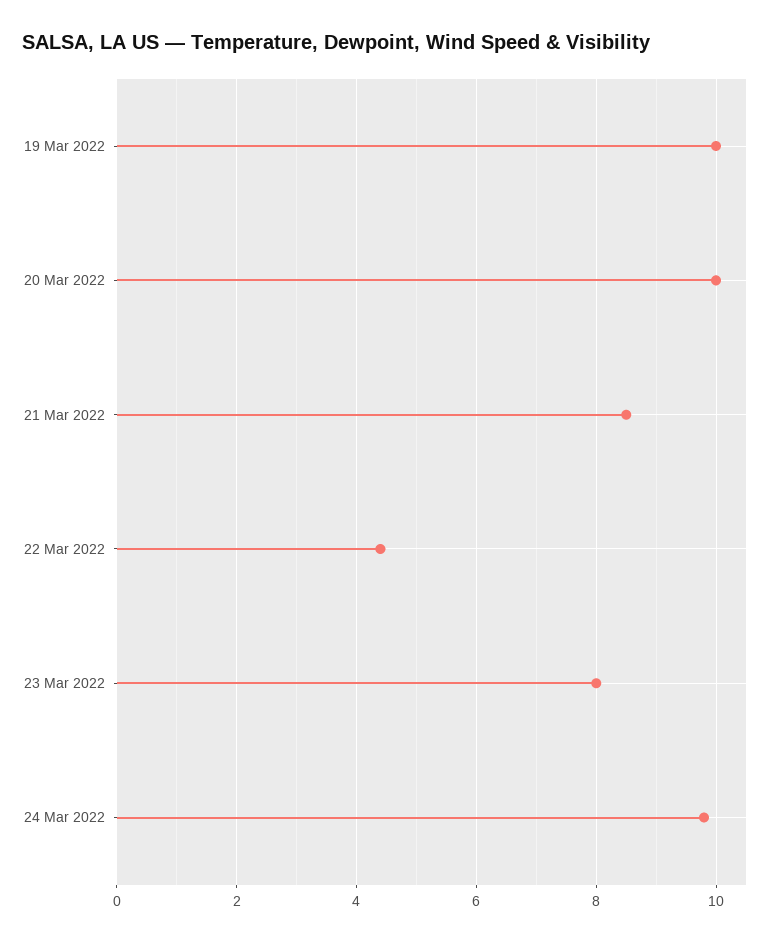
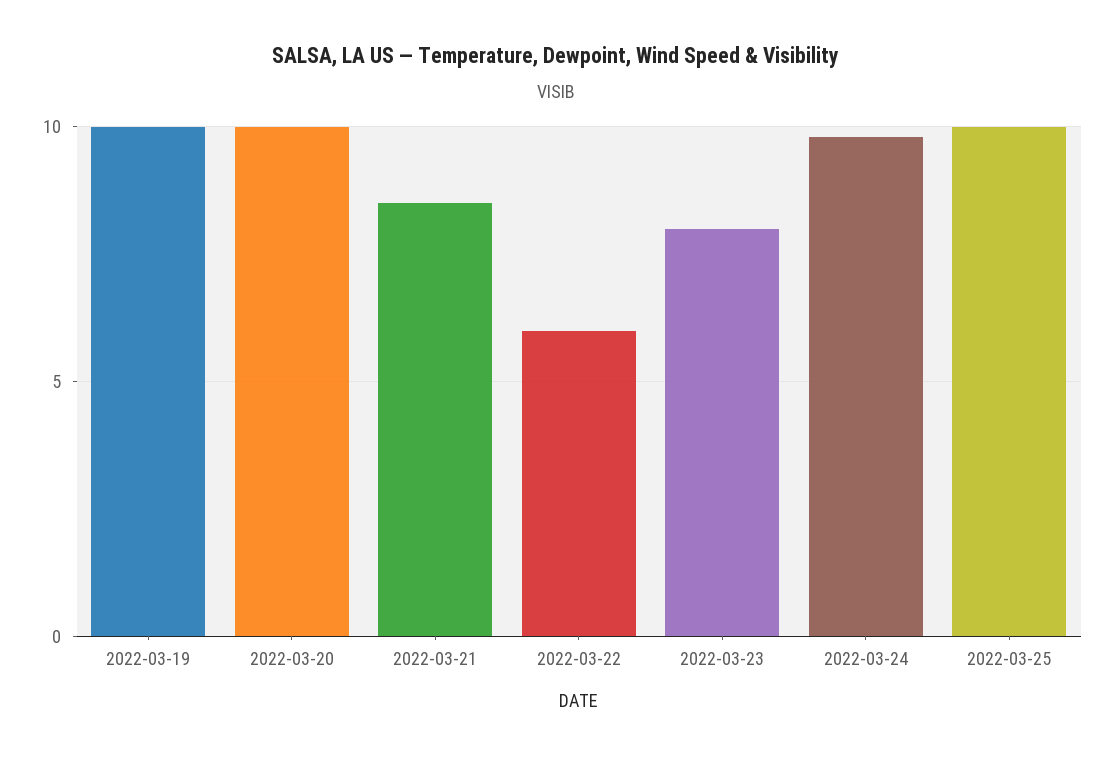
22 Mar 2022: 4.5 -> 6
2022-03-25: none -> 10

